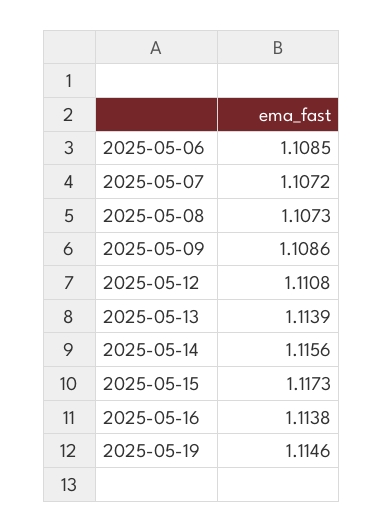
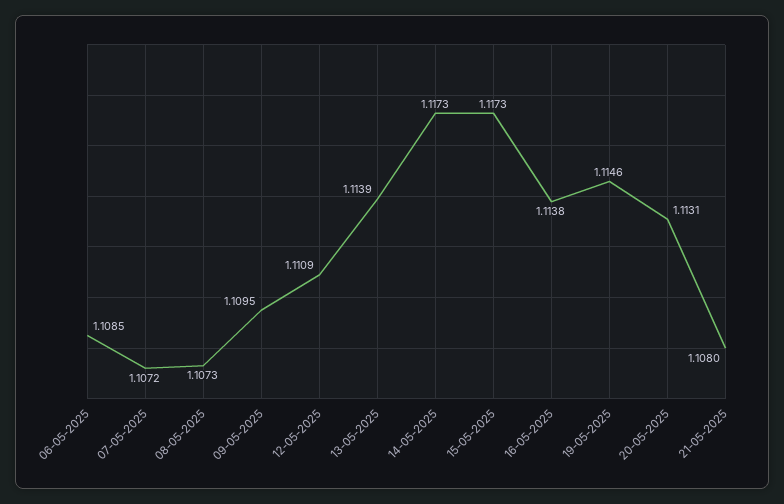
2025-05-09: 1.1086 -> 1.1095
2025-05-12: 1.1108 -> 1.1109
2025-05-14: 1.1156 -> 1.1173
20-05-2025: none -> 1.1131
21-05-2025: none -> 1.108

